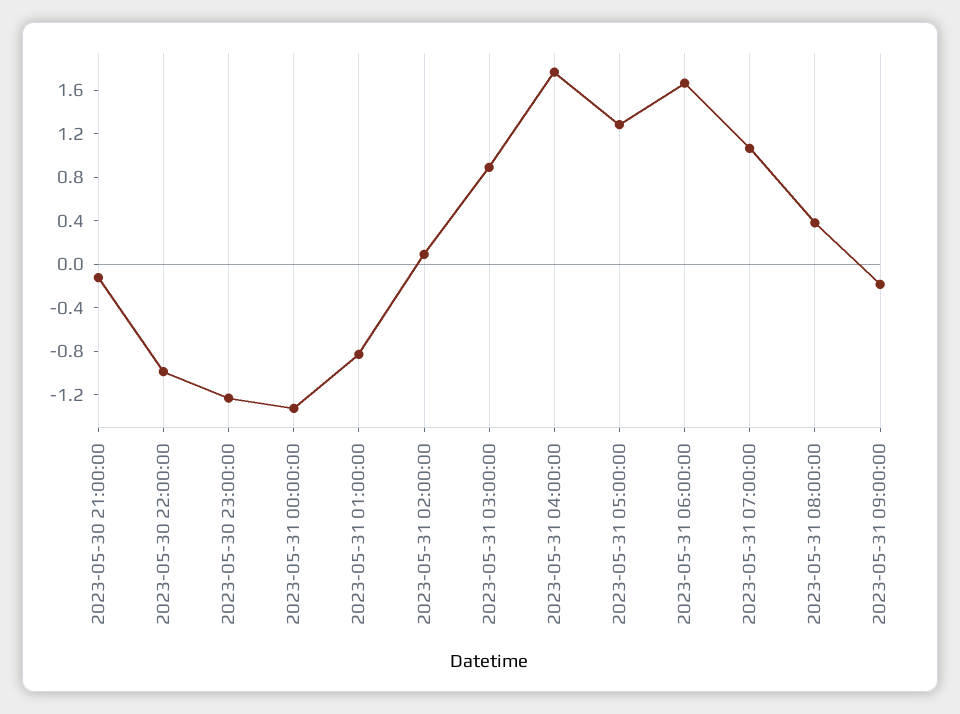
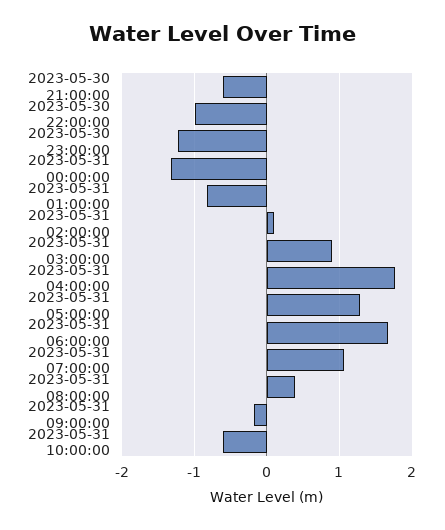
2023-05-30 21:00:00: -0.1 -> -0.6
2023-05-31 10:00:00: none -> -0.6

